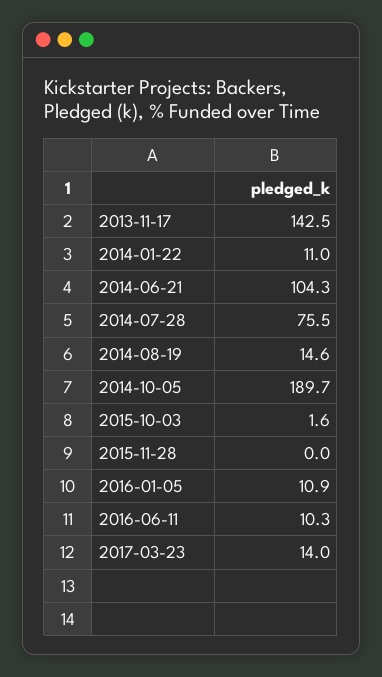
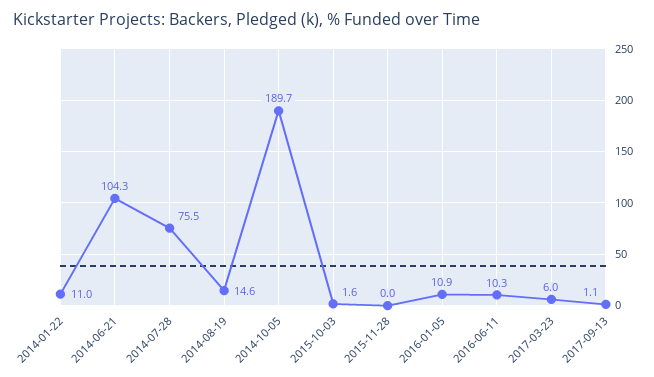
2013-11-17: 142.5 -> none
2017-03-23: 14 -> 6
2017-09-13: none -> 1.1

